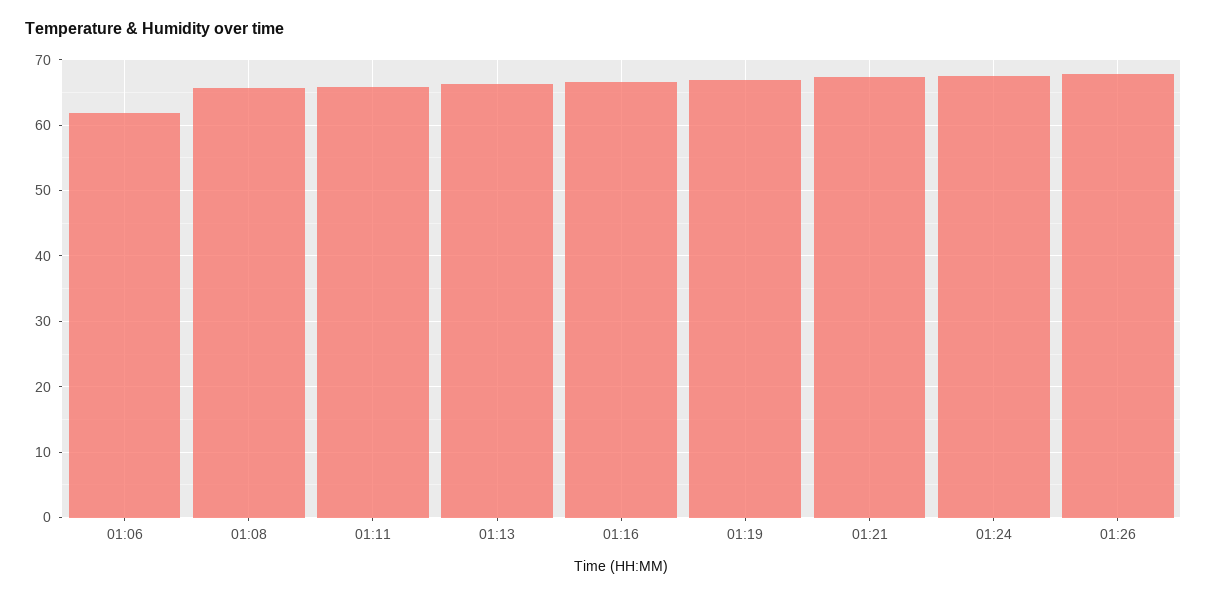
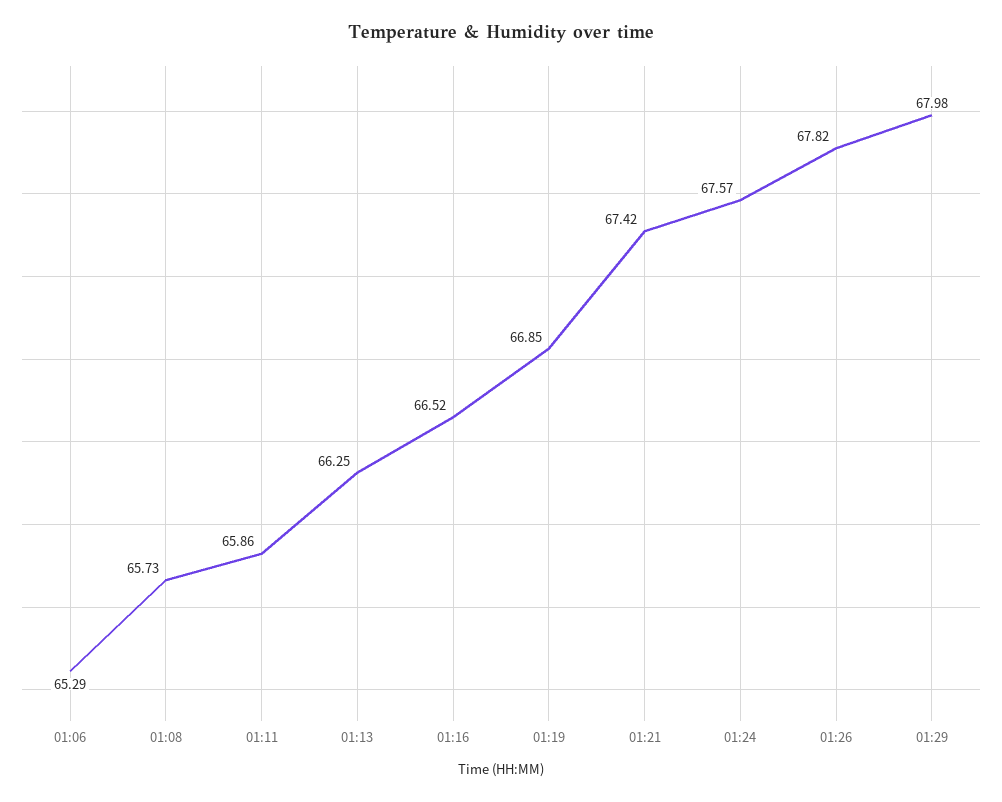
01:06: 62 -> 65.29
01:29: none -> 67.98

